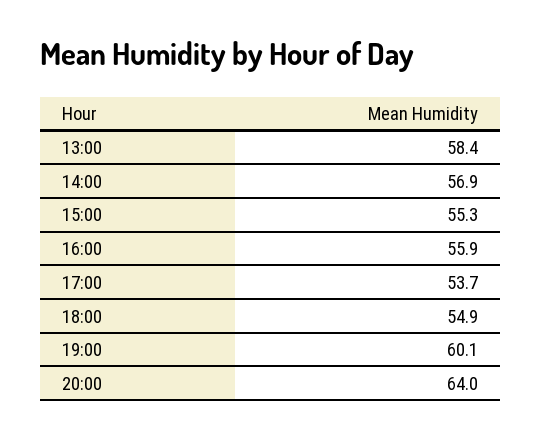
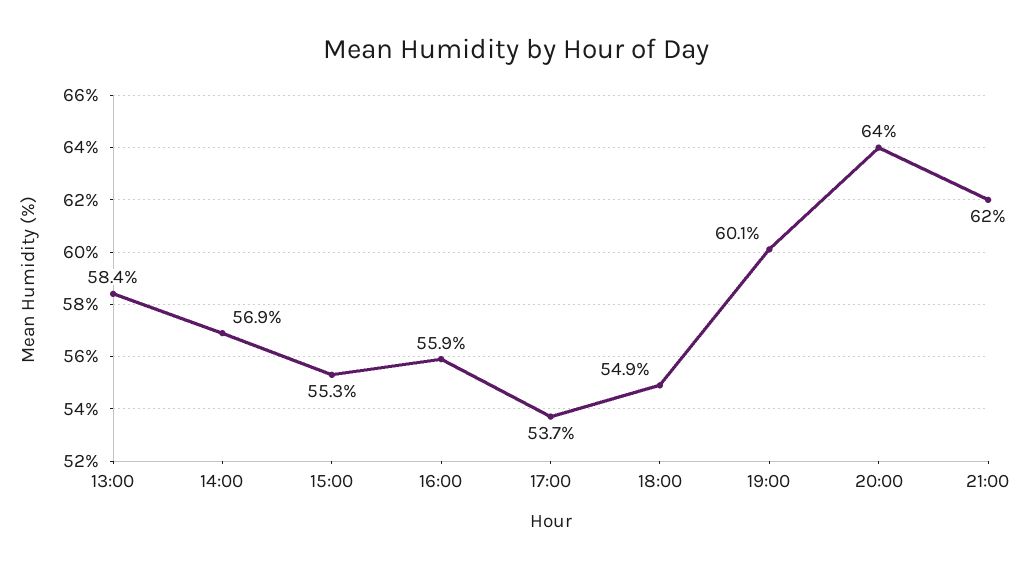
21:00: none -> 62

